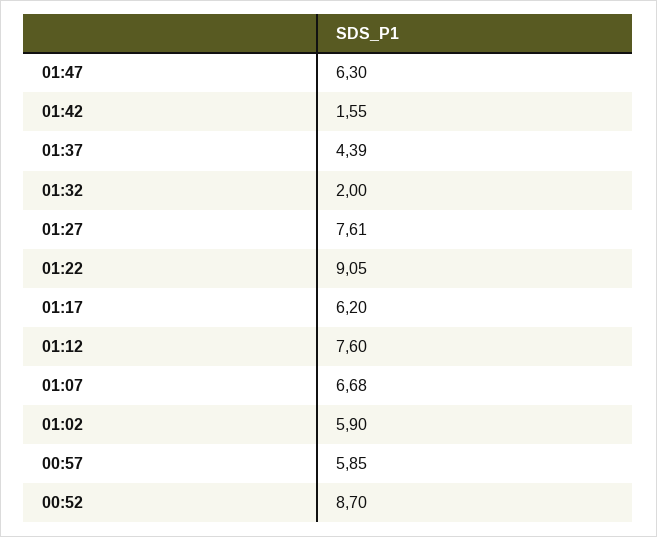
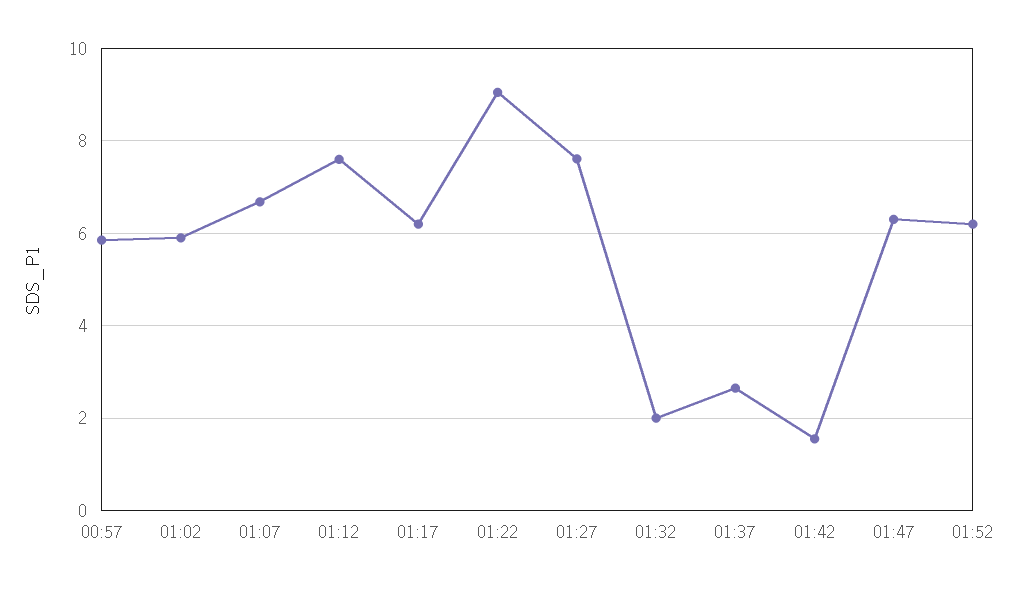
01:37: 4.39 -> 2.6
00:52: 8.7 -> none
01:52: none -> 6.2

